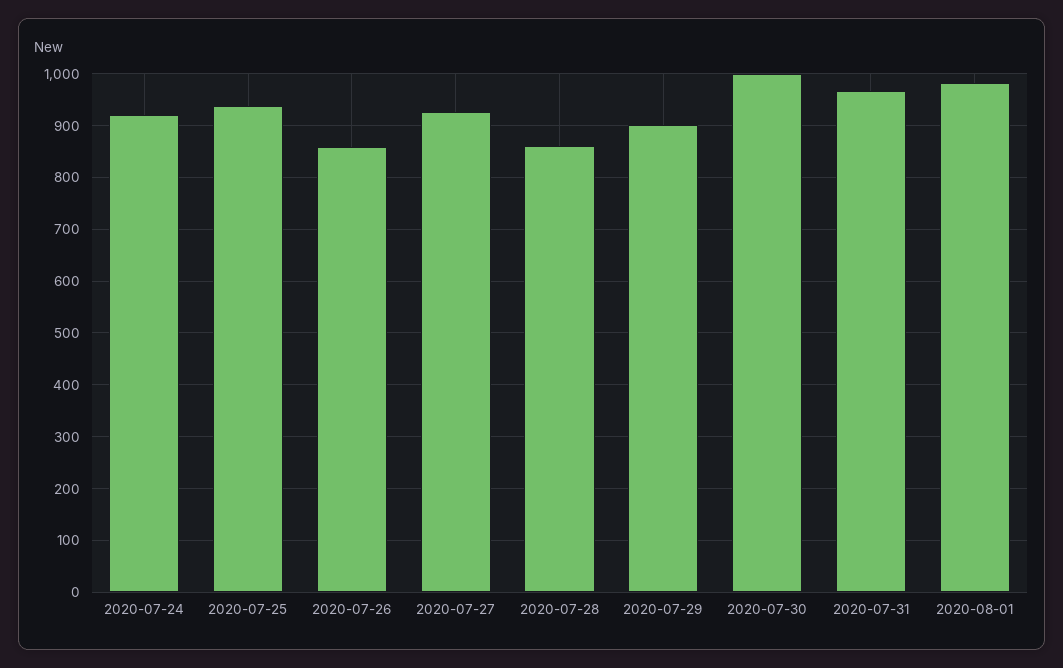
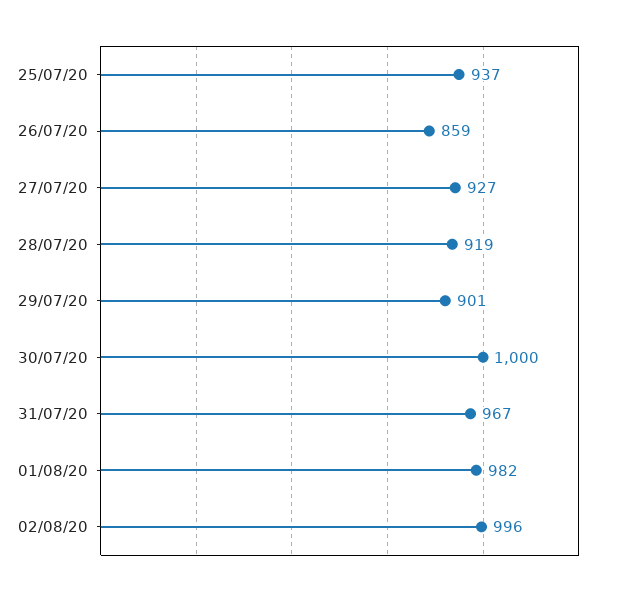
2020-07-24: 920 -> none
2020-07-28: 860 -> 919
02/08/20: none -> 996

